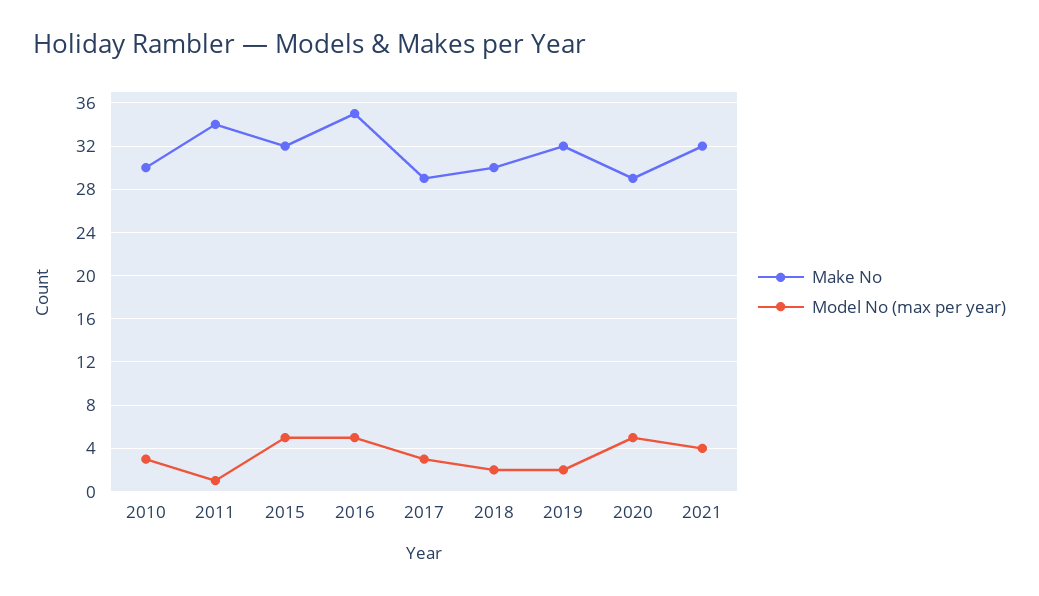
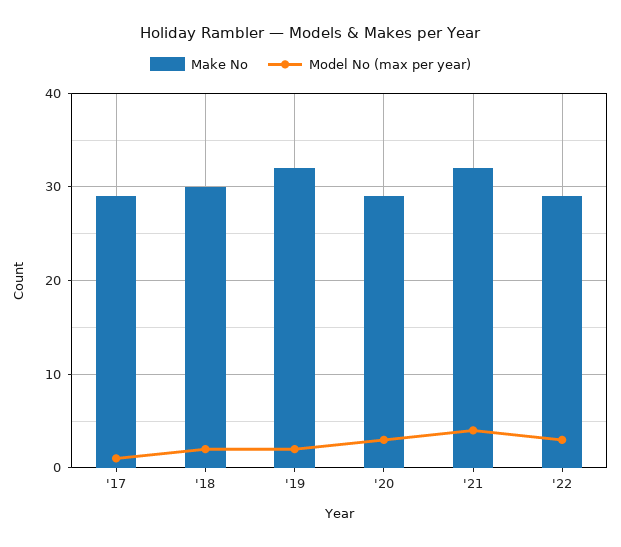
Make No, 2010: 30 -> none
Model No (max per year), 2010: 3 -> none
Make No, 2011: 34 -> none
Model No (max per year), 2011: 1 -> none
Make No, 2015: 32 -> none
Model No (max per year), 2015: 5 -> none
Make No, 2016: 35 -> none
Model No (max per year), 2016: 5 -> none
Model No (max per year), 2017: 3 -> 1
Model No (max per year), 2020: 5 -> 3
Make No, '22: none -> 29
Model No (max per year), '22: none -> 3

